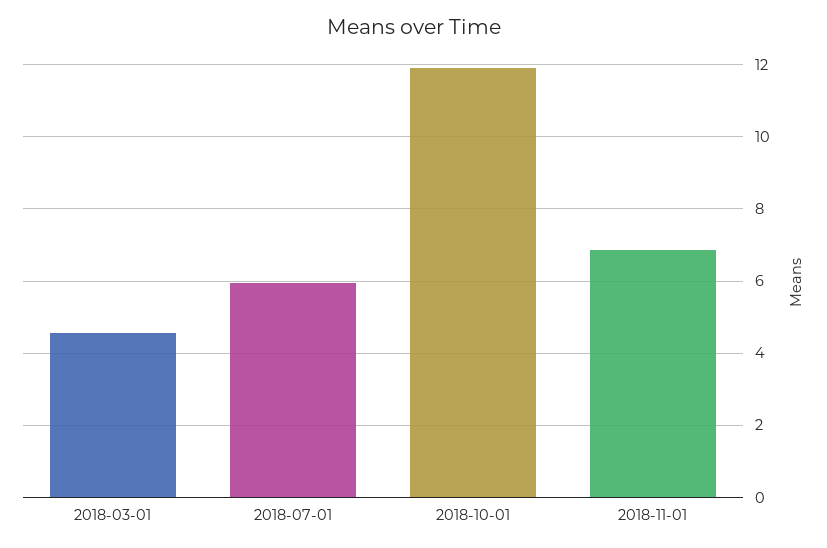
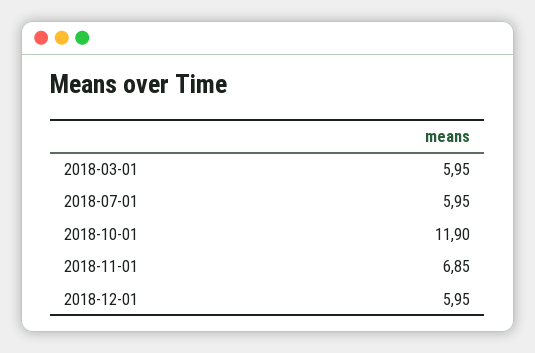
2018-03-01: 4.6 -> 5.95
2018-12-01: none -> 5.95

